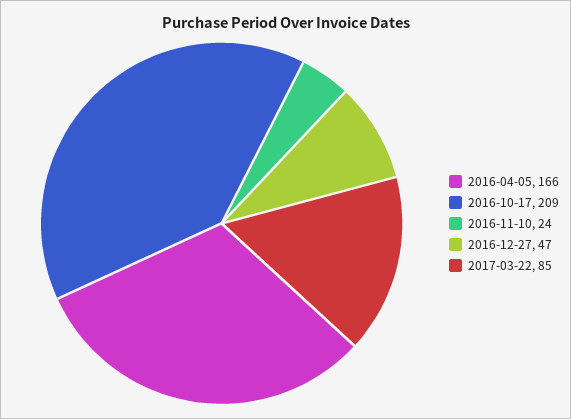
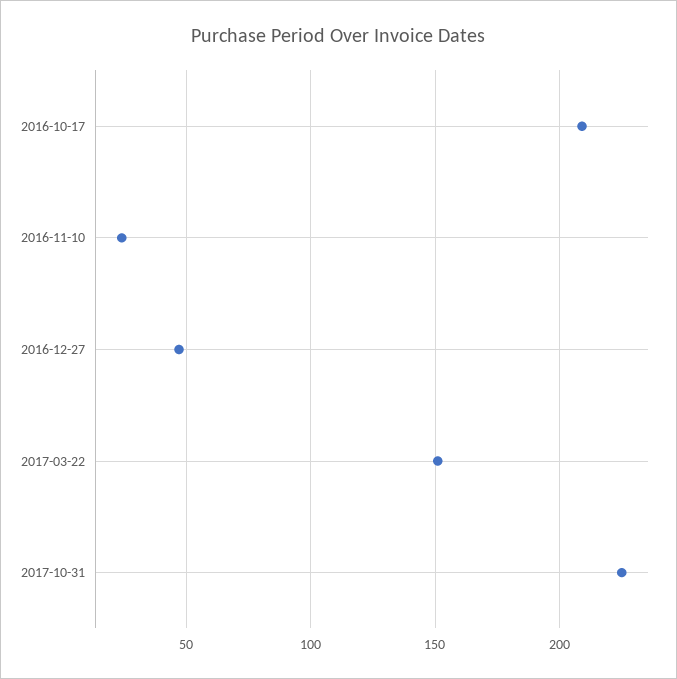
2016-04-05: 166 -> none
2017-03-22: 85 -> 150
2017-10-31: none -> 225

